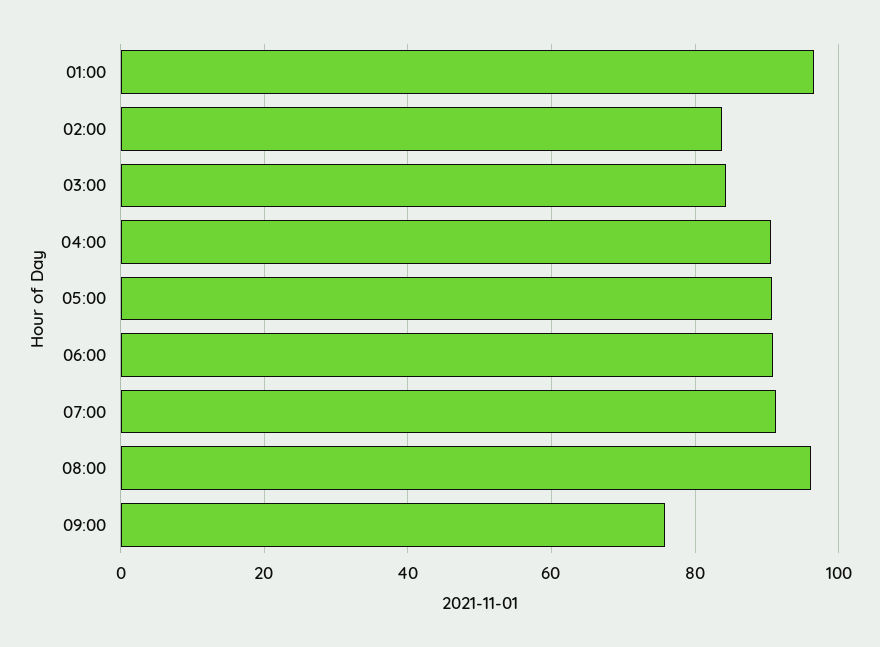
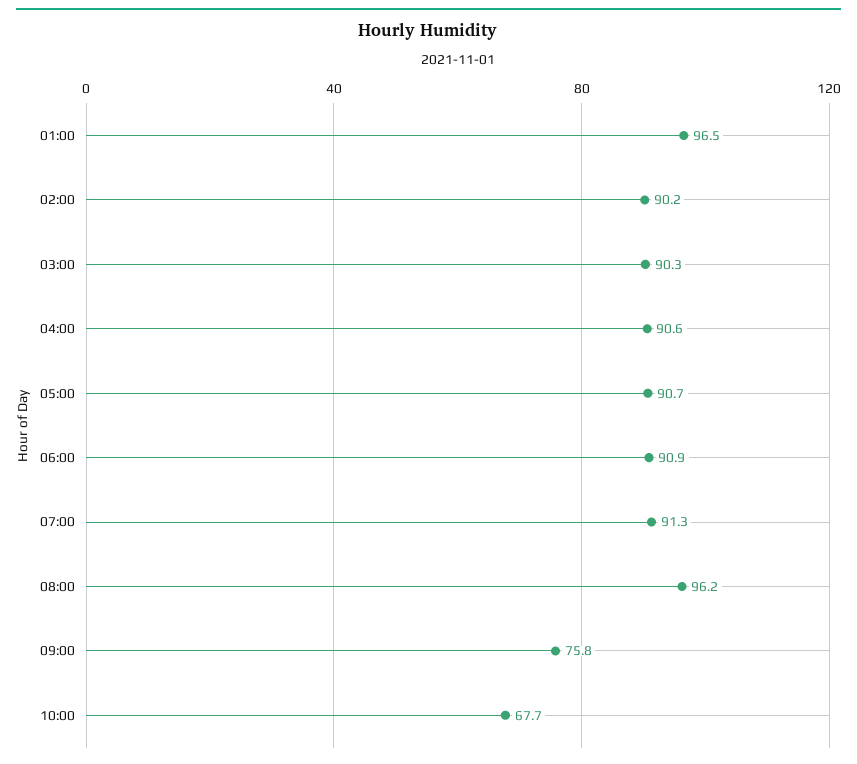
02:00: 84 -> 90.2
03:00: 84 -> 90.3
10:00: none -> 67.7

